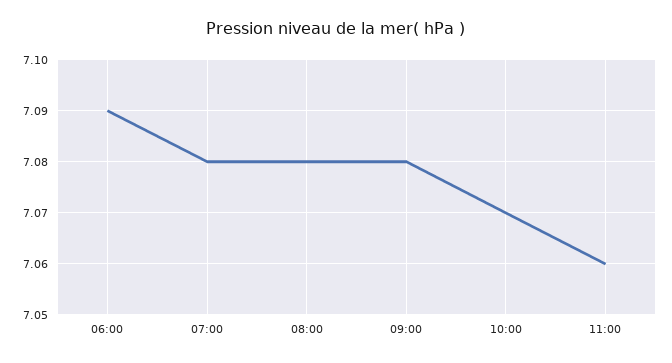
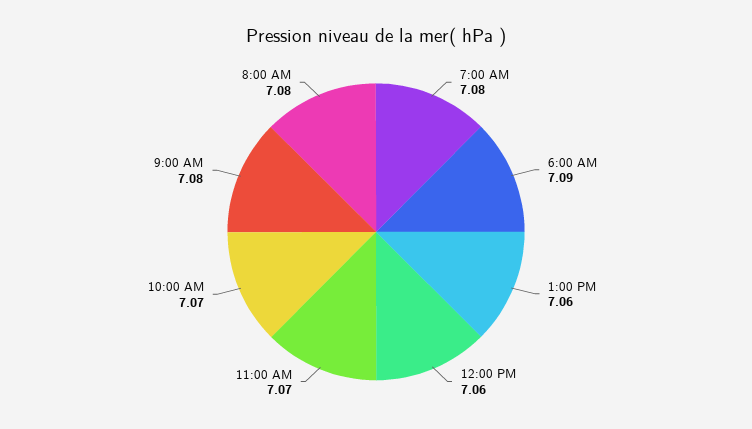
11:00: 7.06 -> 7.07
1:00 PM: none -> 7.06
12:00 PM: none -> 7.06

